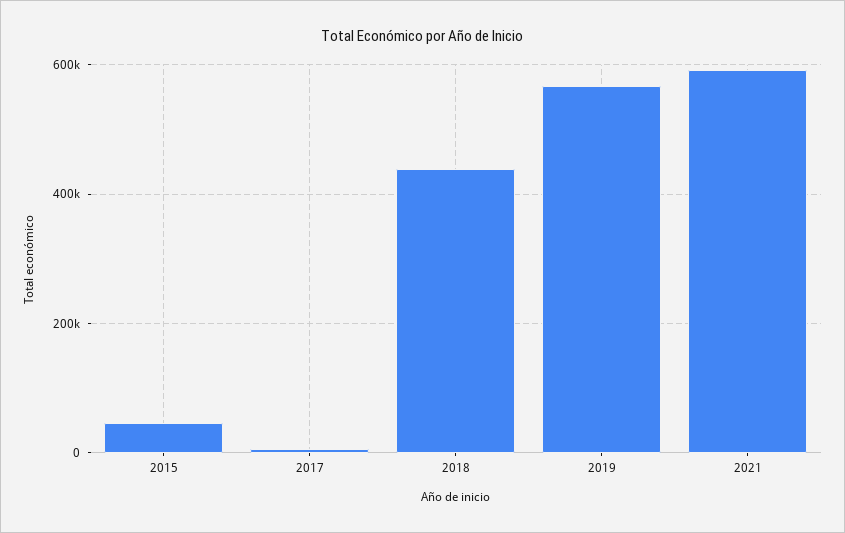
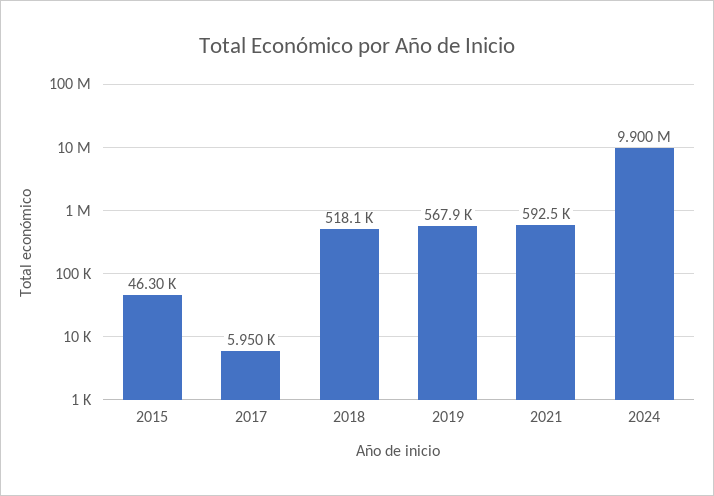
2018: 440000 -> 518100
2024: none -> 9900000

